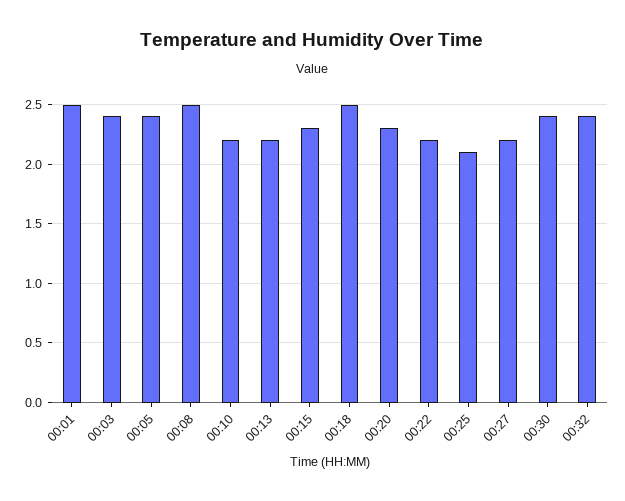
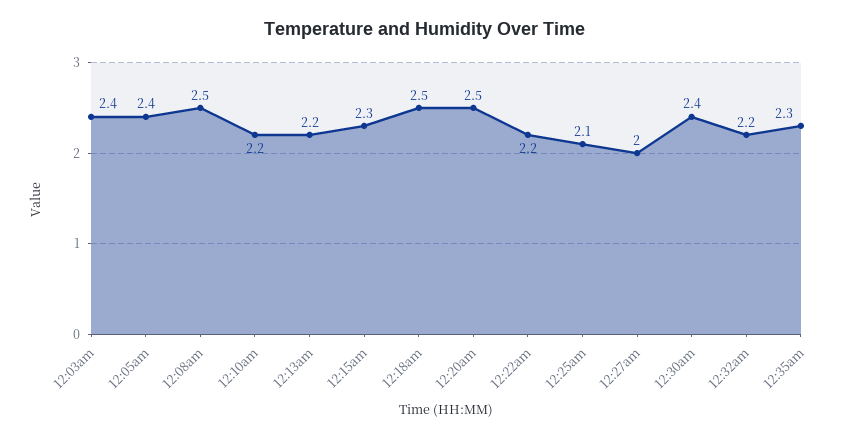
00:01: 2.5 -> none
00:20: 2.3 -> 2.5
00:27: 2.2 -> 2
00:32: 2.4 -> 2.2
12:35am: none -> 2.3

